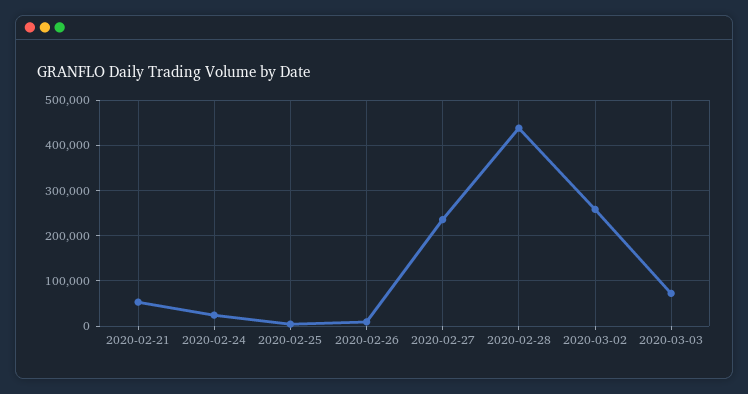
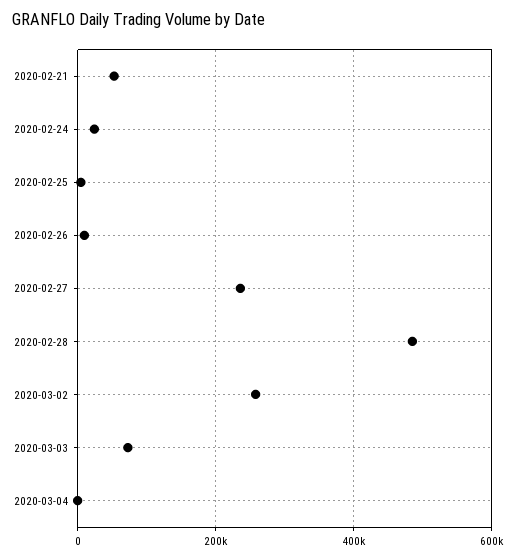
2020-02-28: 440000 -> 480000
2020-03-04: none -> 0

